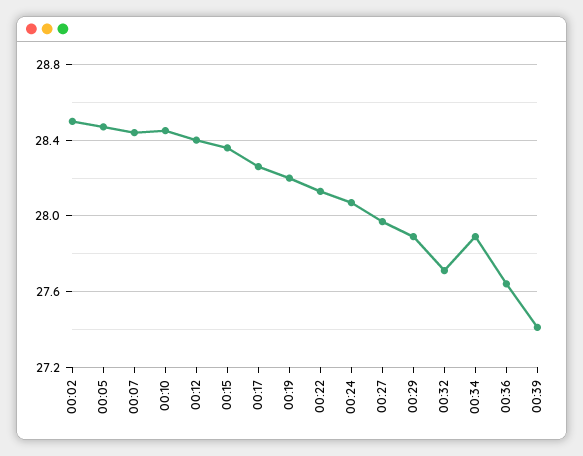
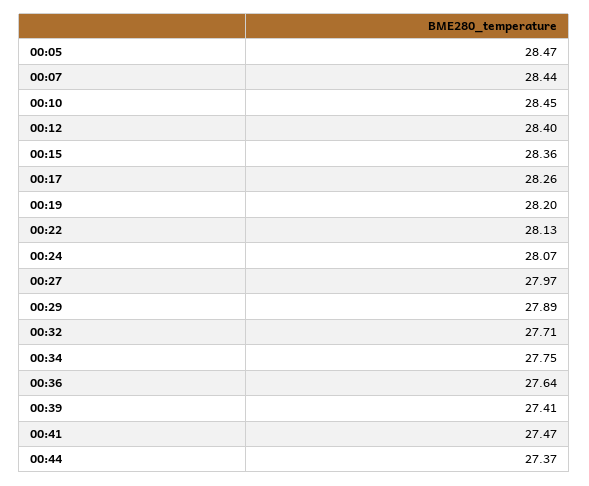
00:02: 28.5 -> none
00:34: 27.9 -> 27.75
00:41: none -> 27.47
00:44: none -> 27.37

